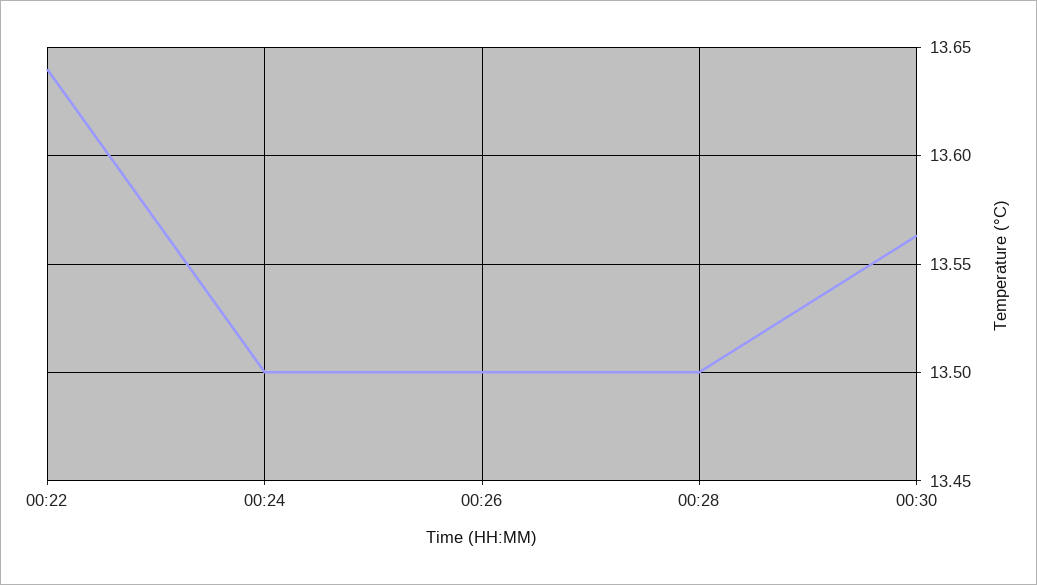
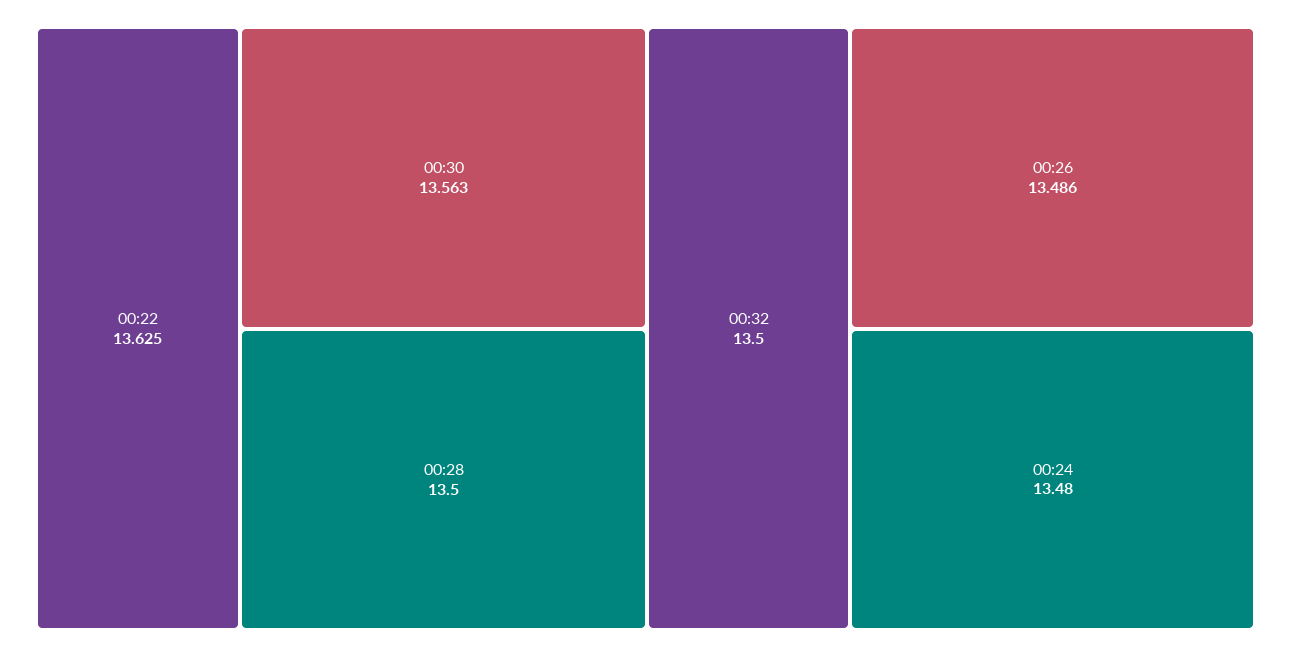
00:22: 13.64 -> 13.625
00:24: 13.5 -> 13.48
00:26: 13.5 -> 13.486
00:32: none -> 13.5

